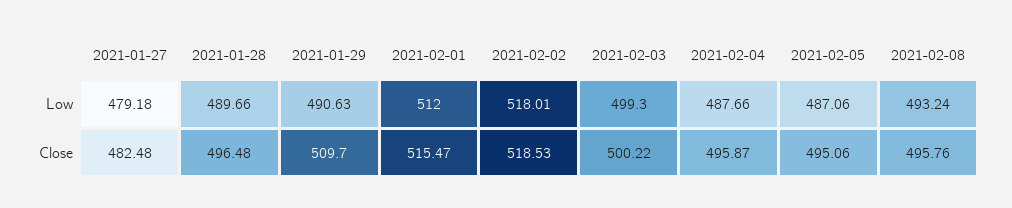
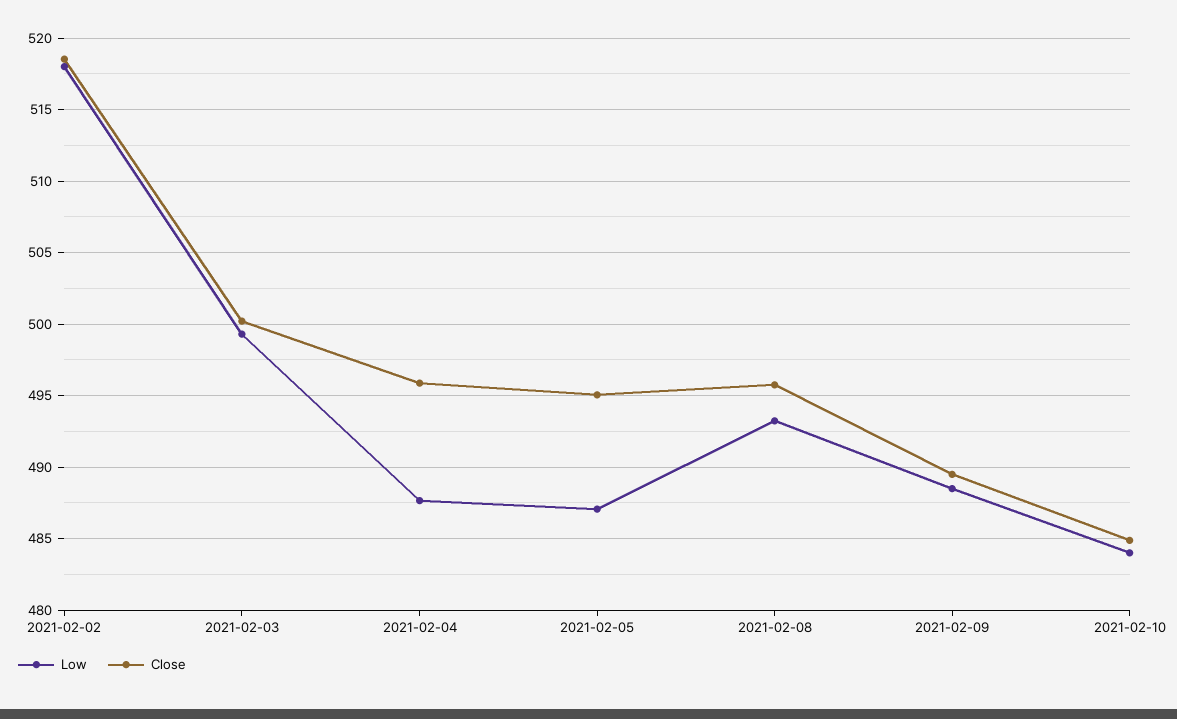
Low, 2021-01-27: 479.18 -> none
Low, 2021-01-28: 489.66 -> none
Low, 2021-01-29: 490.63 -> none
Low, 2021-02-01: 512 -> none
Close, 2021-01-27: 482.48 -> none
Close, 2021-01-28: 496.48 -> none
Close, 2021-01-29: 509.7 -> none
Close, 2021-02-01: 515.47 -> none
Low, 2021-02-09: none -> 488.5
Close, 2021-02-09: none -> 489.5
Low, 2021-02-10: none -> 484
Close, 2021-02-10: none -> 485

